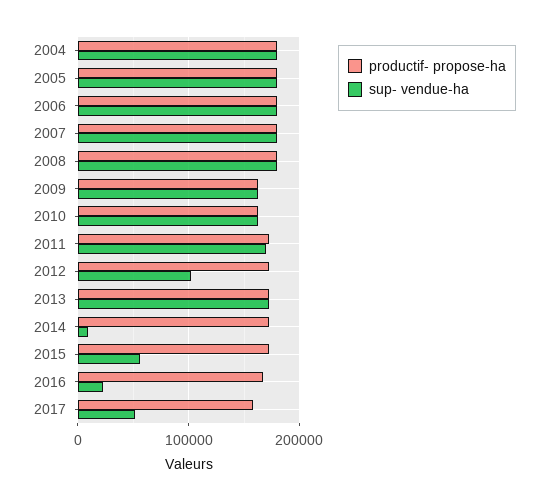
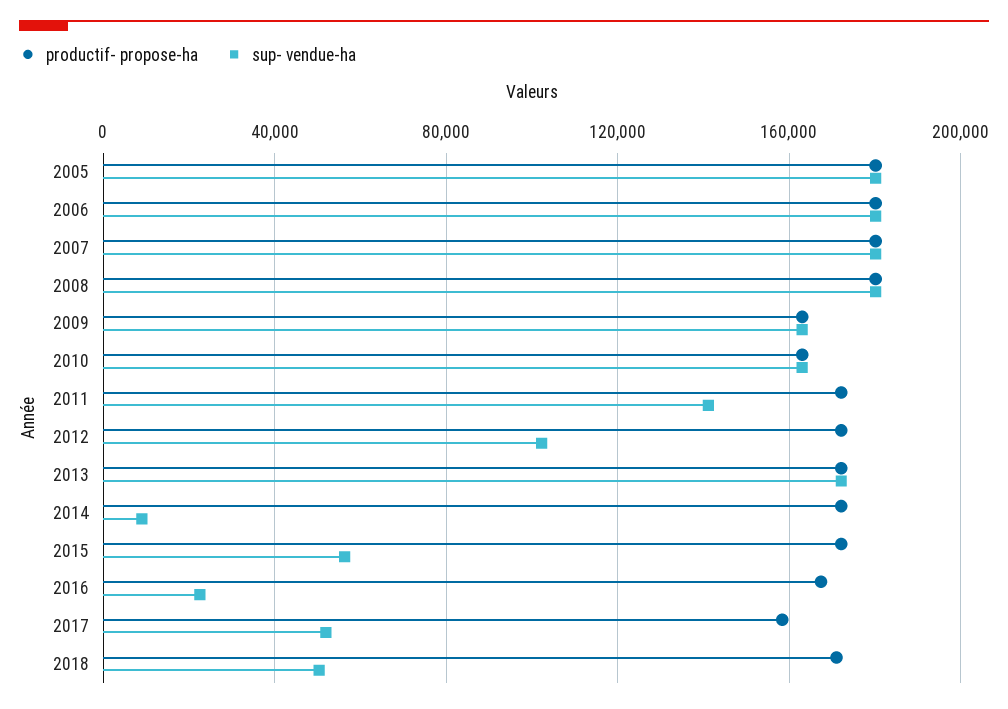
productif- propose-ha, 2004: 180000 -> none
sup- vendue-ha, 2004: 180000 -> none
sup- vendue-ha, 2011: 170000 -> 140000
productif- propose-ha, 2018: none -> 170000
sup- vendue-ha, 2018: none -> 50000

